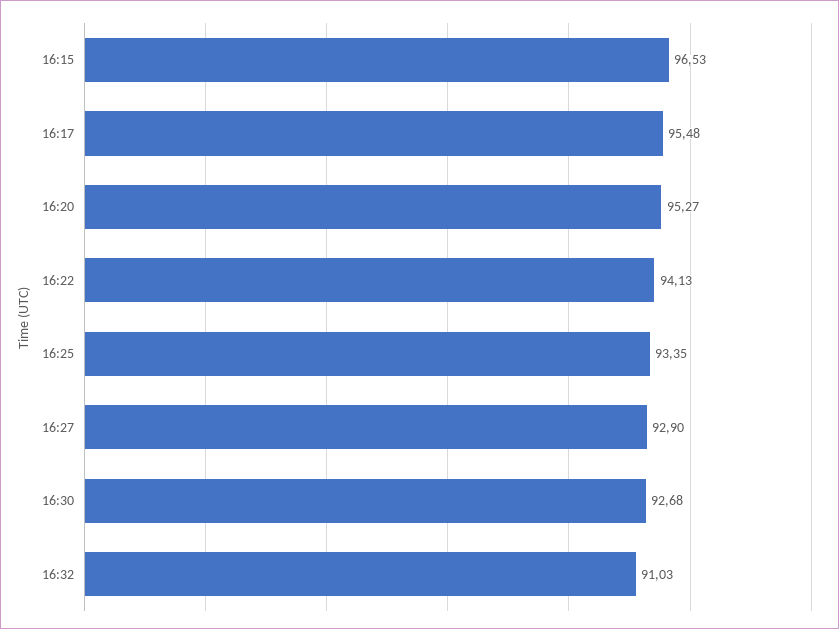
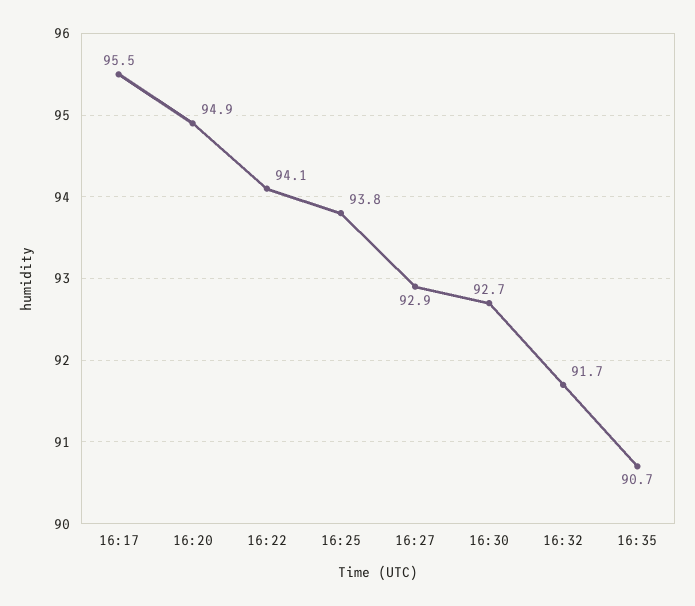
16:15: 96.53 -> none
16:20: 95.27 -> 94.9
16:25: 93.35 -> 93.8
16:32: 91.03 -> 91.7
16:35: none -> 90.7

